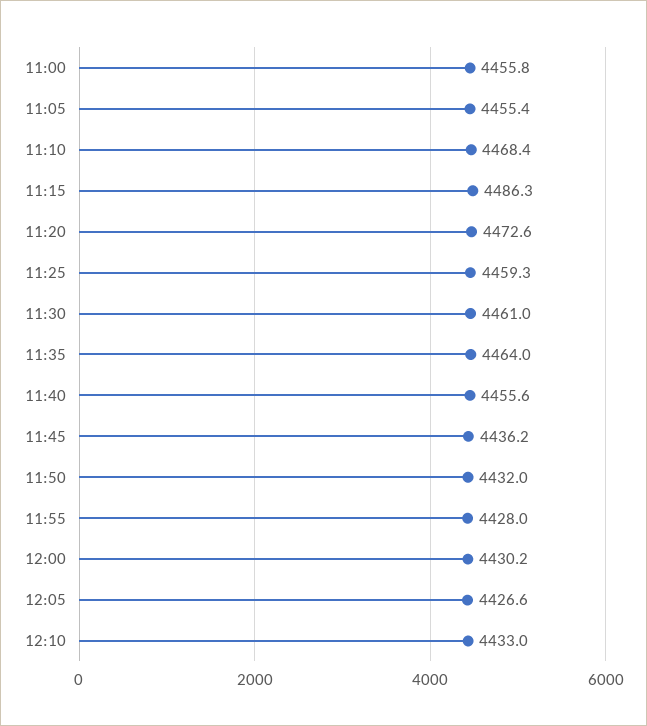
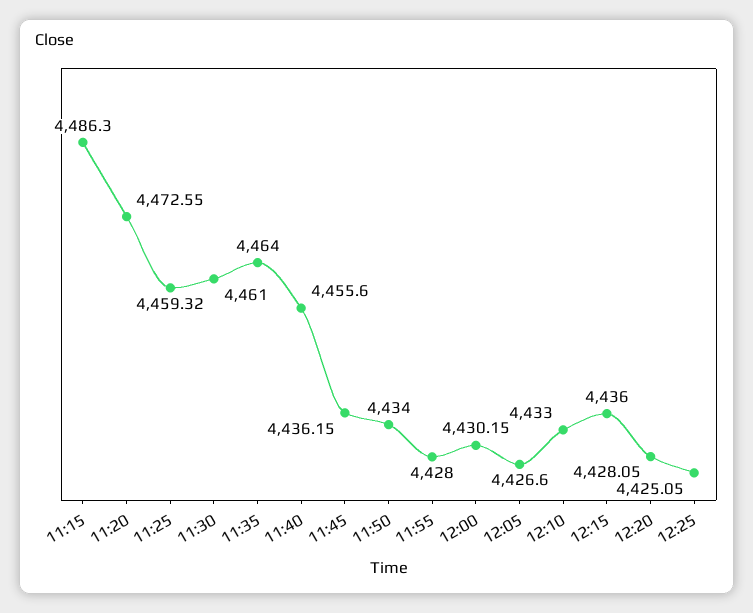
11:00: 4455.8 -> none
11:05: 4455.4 -> none
11:10: 4468.4 -> none
11:50: 4432 -> 4434
12:15: none -> 4436
12:20: none -> 4428.05
12:25: none -> 4425.05

